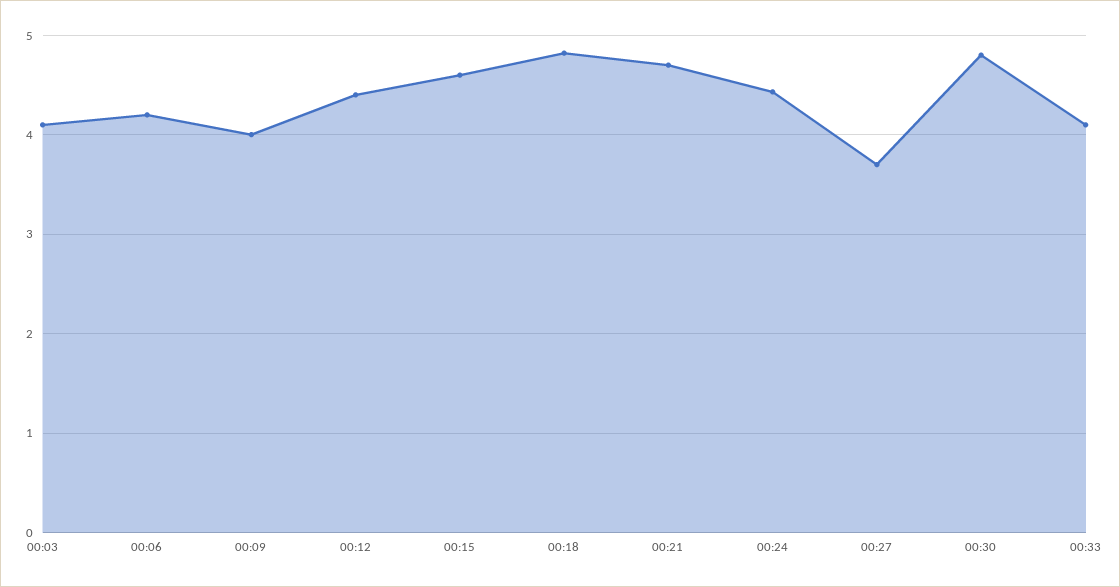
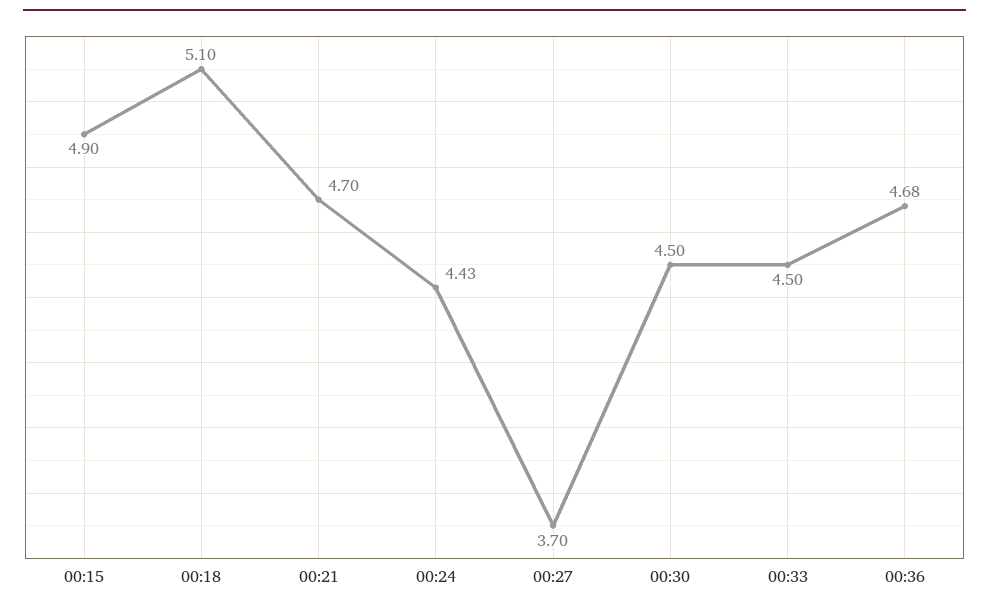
00:03: 4.1 -> none
00:06: 4.2 -> none
00:09: 4 -> none
00:12: 4.4 -> none
00:15: 4.6 -> 4.9
00:18: 4.8 -> 5.1
00:30: 4.8 -> 4.5
00:33: 4.1 -> 4.5
00:36: none -> 4.68

